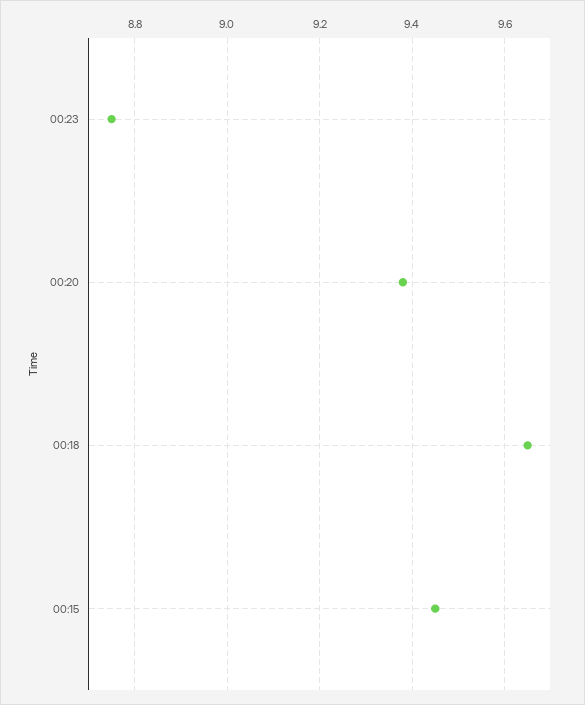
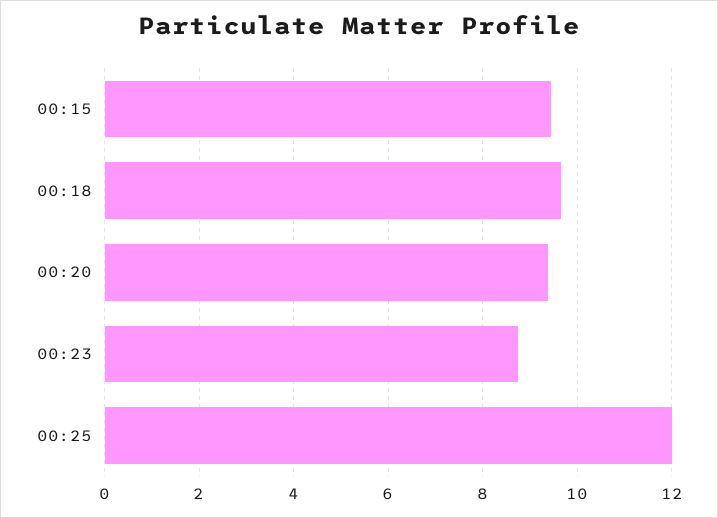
00:25: none -> 12

